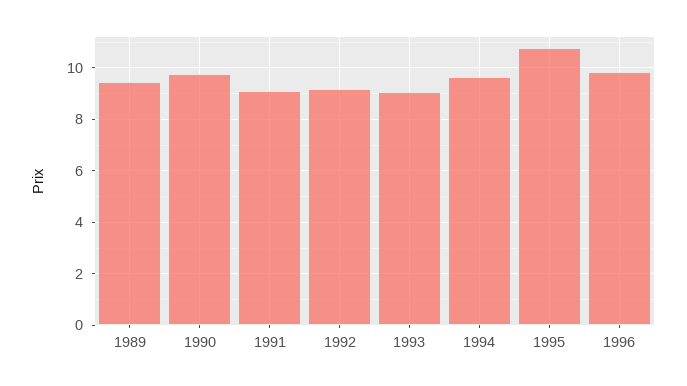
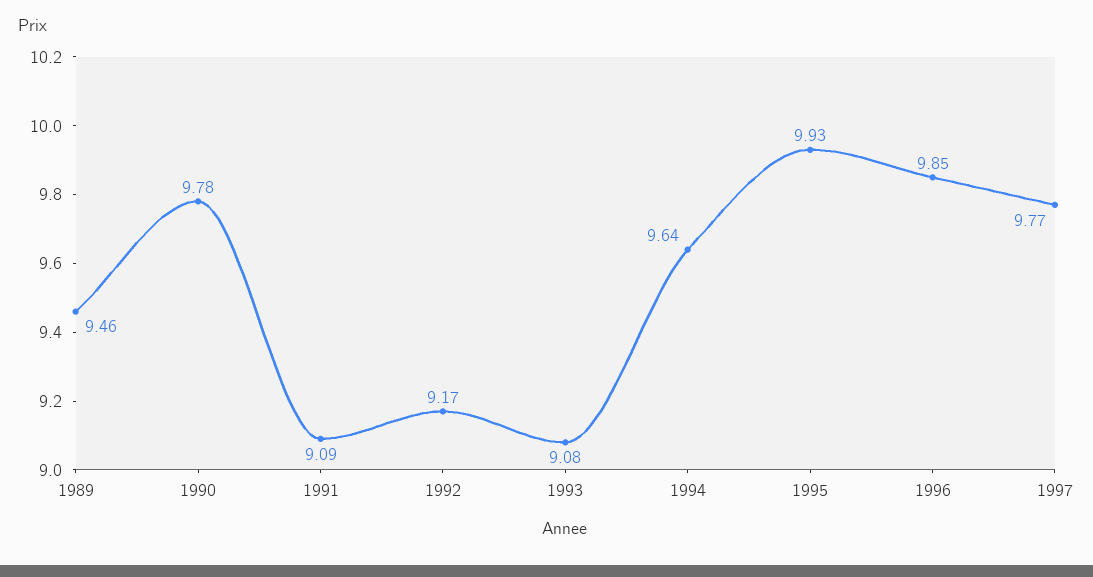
1995: 10.75 -> 9.93
1997: none -> 9.77

